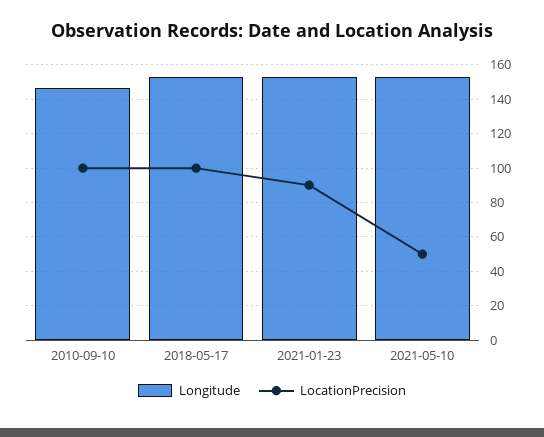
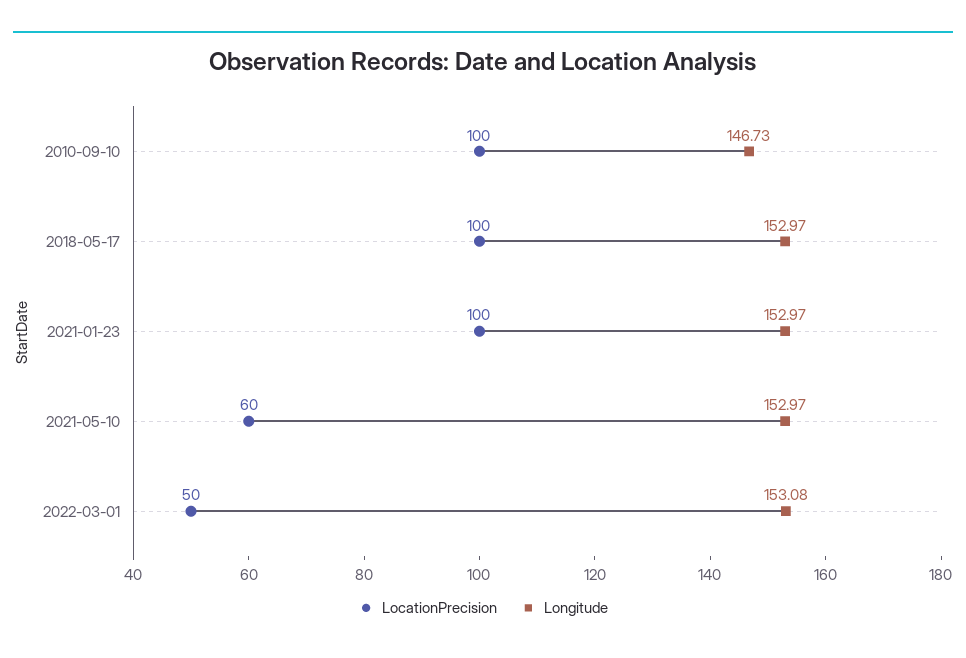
LocationPrecision, 2021-01-23: 90 -> 100
LocationPrecision, 2021-05-10: 50 -> 60
LocationPrecision, 2022-03-01: none -> 50
Longitude, 2022-03-01: none -> 153.08

